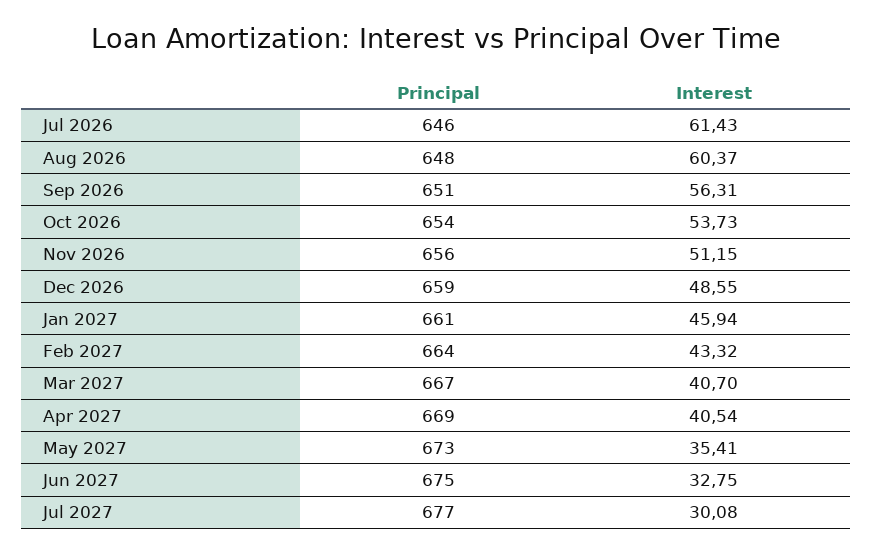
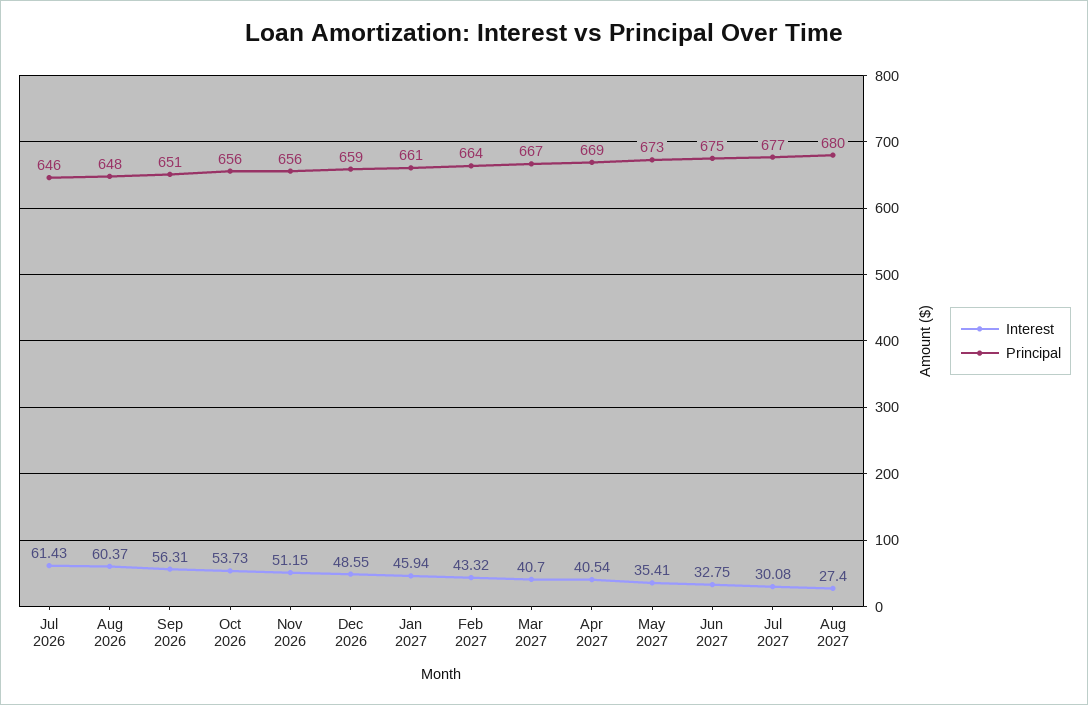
Principal, Oct 2026: 654 -> 656
Interest, Aug 2027: none -> 27.4
Principal, Aug 2027: none -> 680

